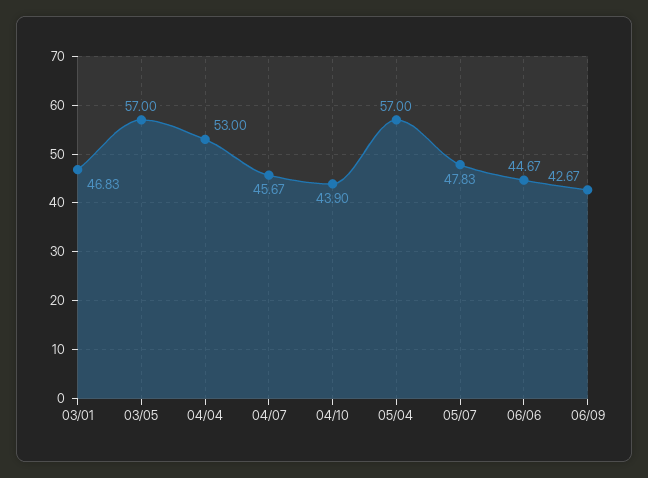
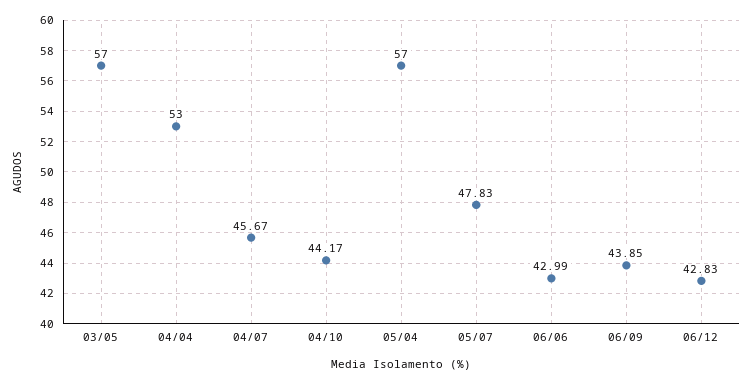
03/01: 46.83 -> none
04/10: 43.9 -> 44.17
06/06: 44.67 -> 42.99
06/09: 42.67 -> 43.85
06/12: none -> 42.83

